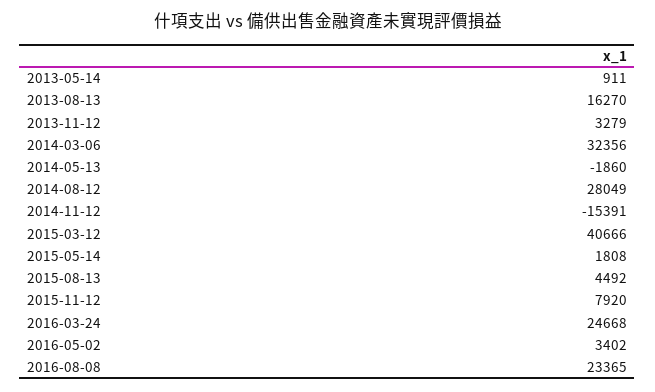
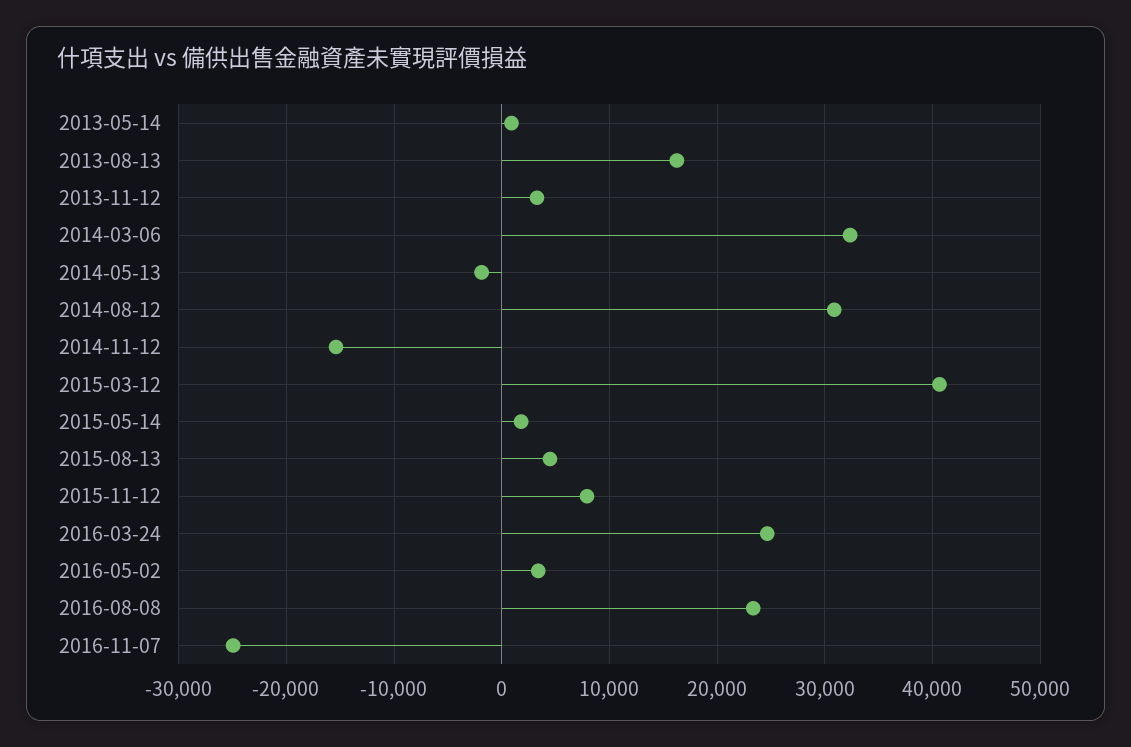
2014-08-12: 28049 -> 31000
2016-11-07: none -> -25000

